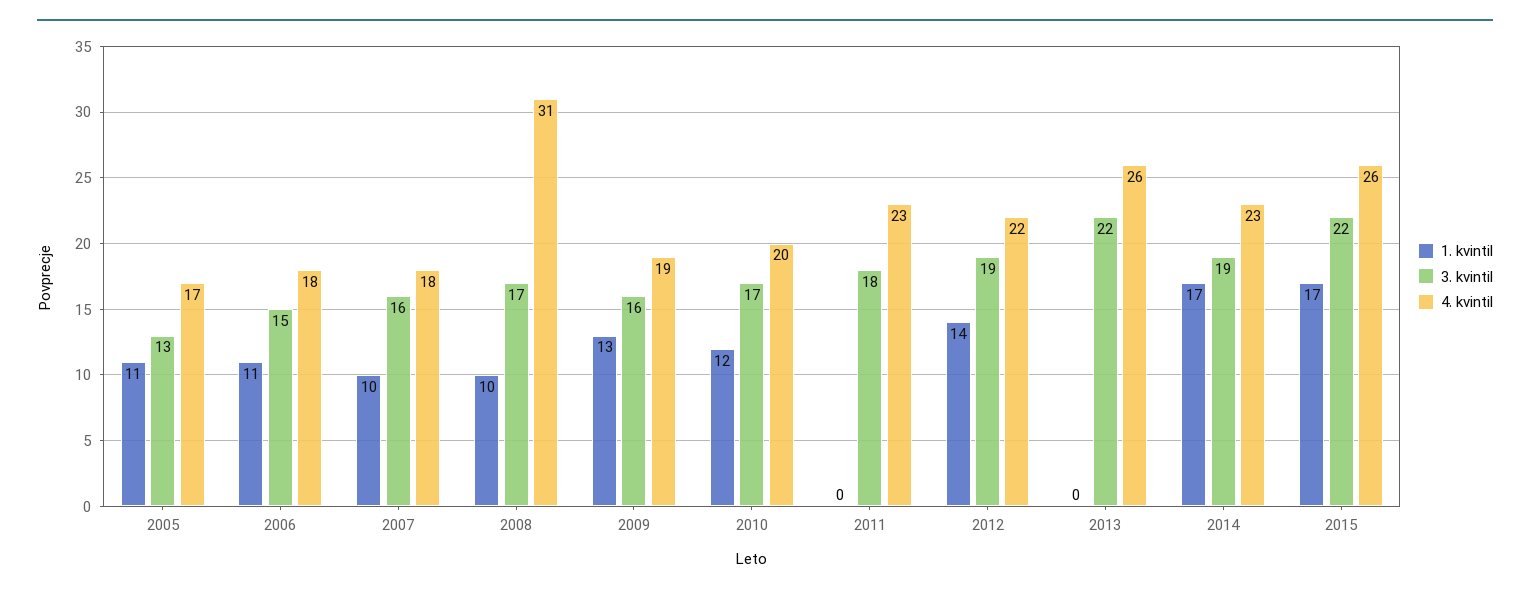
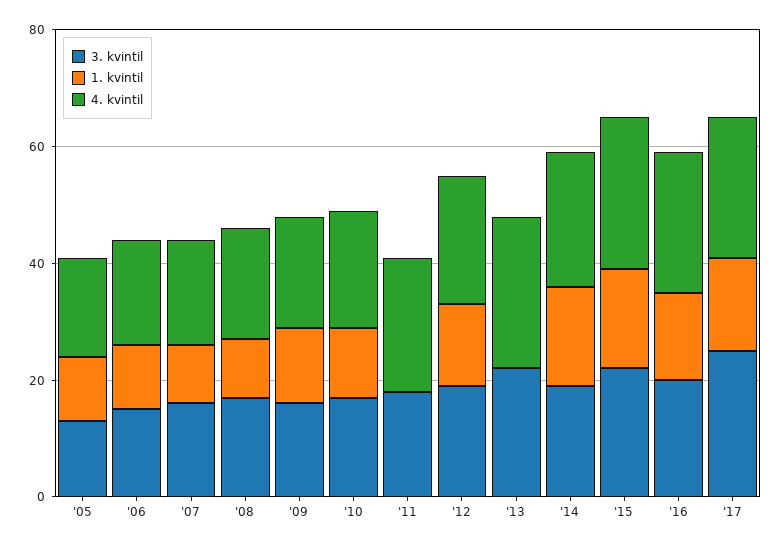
4. kvintil, 2008: 31 -> 20
3. kvintil, '16: none -> 20
1. kvintil, '16: none -> 15
4. kvintil, '16: none -> 25
3. kvintil, '17: none -> 25
1. kvintil, '17: none -> 15
4. kvintil, '17: none -> 25

